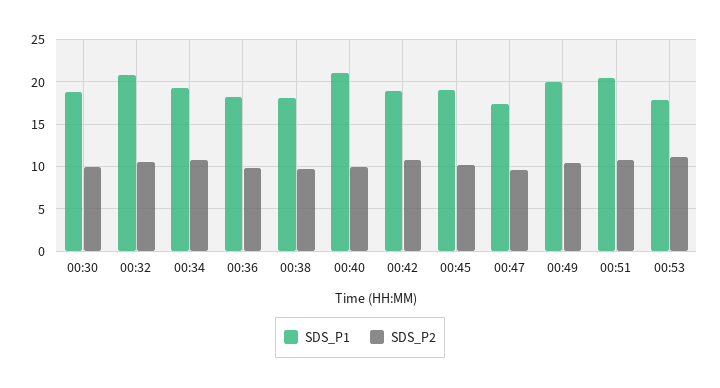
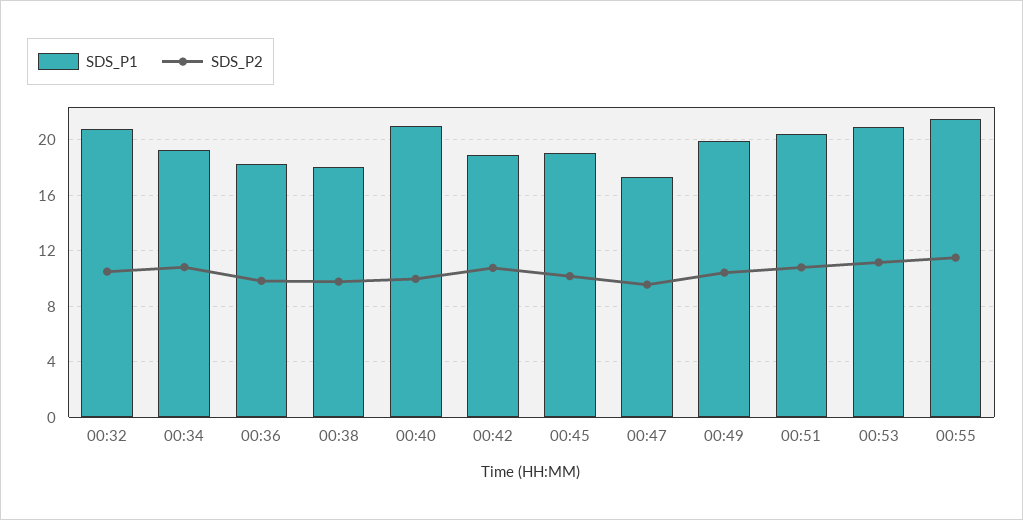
SDS_P1, 00:30: 19 -> none
SDS_P2, 00:30: 10 -> none
SDS_P1, 00:53: 18 -> 21
SDS_P1, 00:55: none -> 21.5
SDS_P2, 00:55: none -> 11.5

